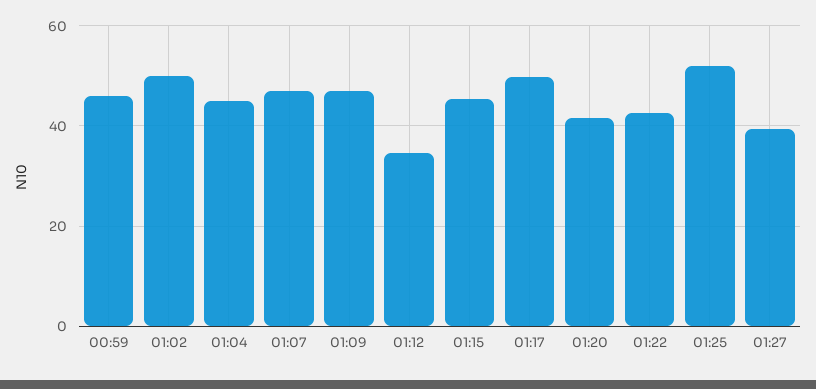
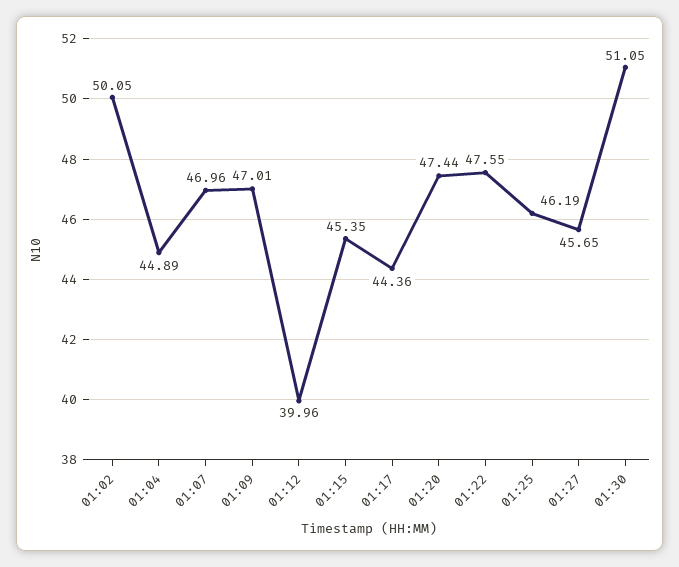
00:59: 46 -> none
01:12: 34 -> 39.96
01:17: 50 -> 44.36
01:20: 42 -> 47.44
01:22: 42 -> 47.55
01:25: 52 -> 46.19
01:27: 40 -> 45.65
01:30: none -> 51.05

